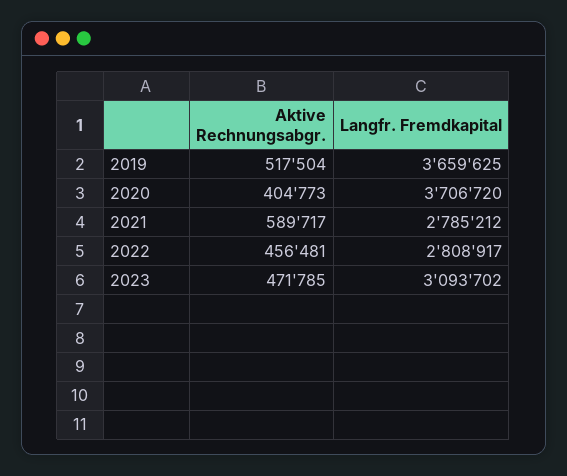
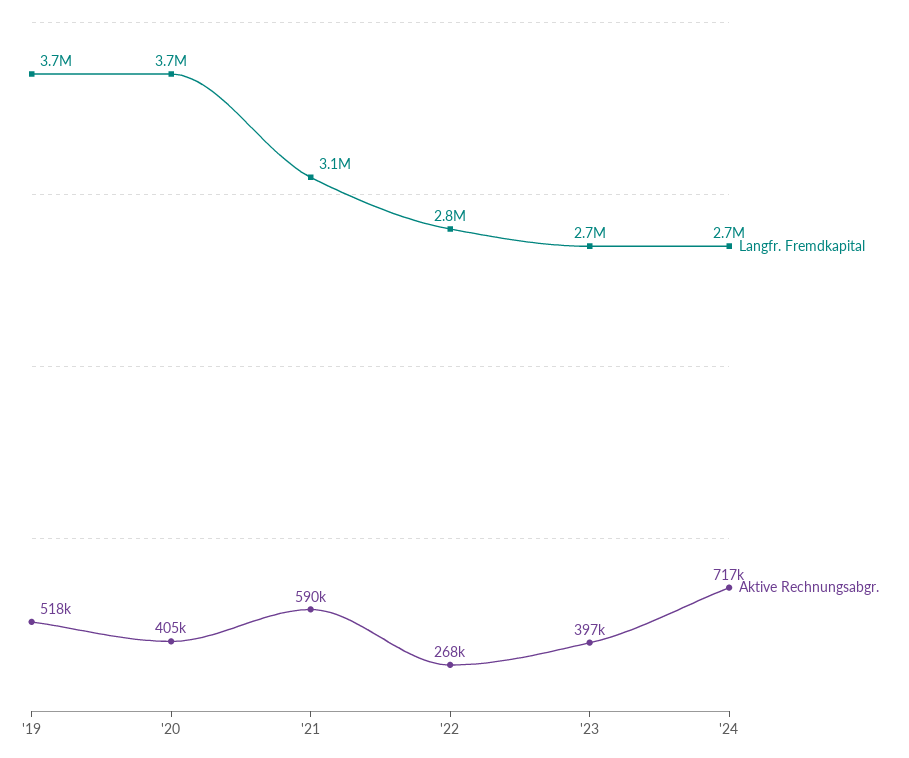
Langfr. Fremdkapital, 2021: 2785212 -> 3100000
Aktive Rechnungsabgr., 2022: 456481 -> 268000
Aktive Rechnungsabgr., 2023: 471785 -> 397000
Langfr. Fremdkapital, 2023: 3093702 -> 2700000
Langfr. Fremdkapital, '24: none -> 2700000
Aktive Rechnungsabgr., '24: none -> 717000

